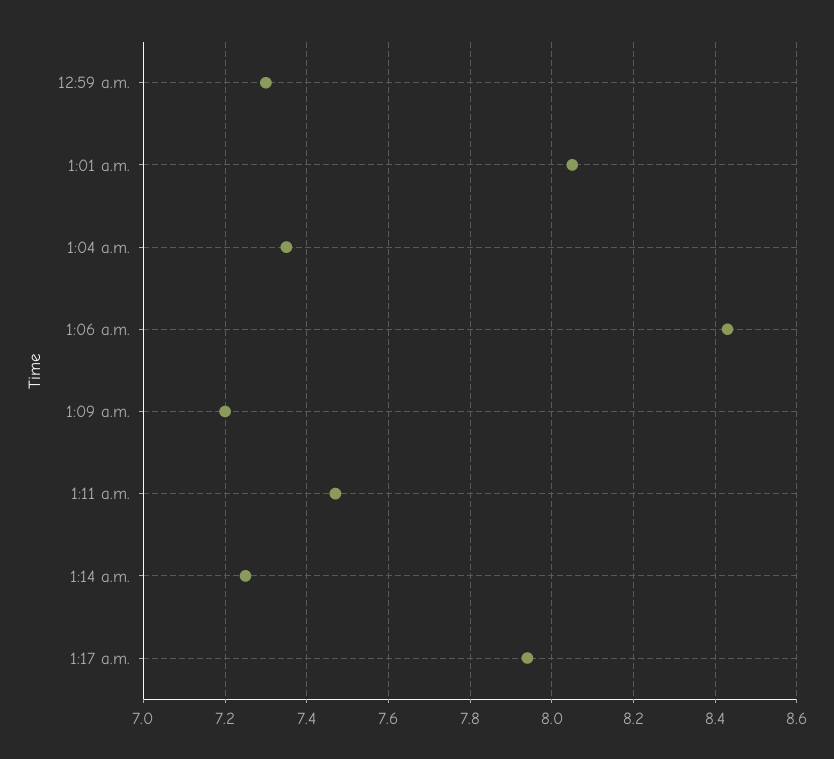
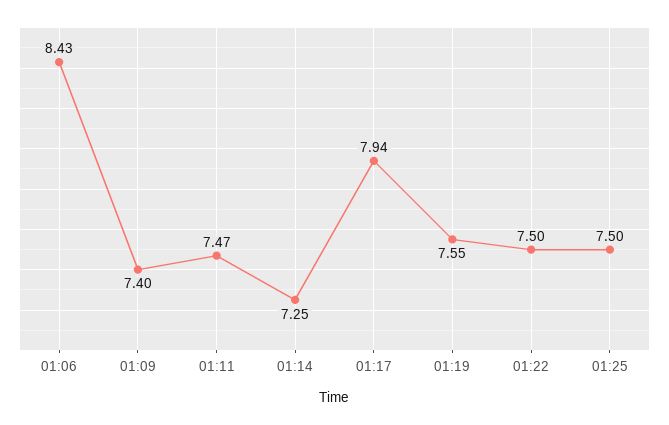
12:59 a.m.: 7.3 -> none
1:01 a.m.: 8.05 -> none
1:04 a.m.: 7.35 -> none
1:09 a.m.: 7.2 -> 7.4
01:19: none -> 7.55
01:22: none -> 7.5
01:25: none -> 7.5

